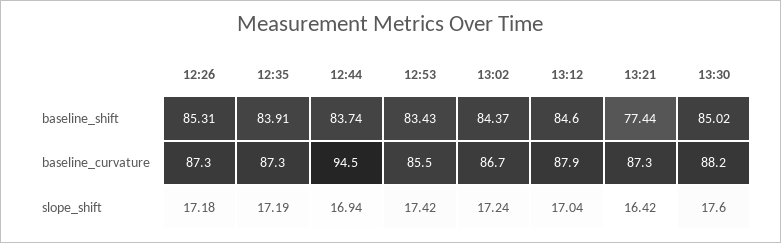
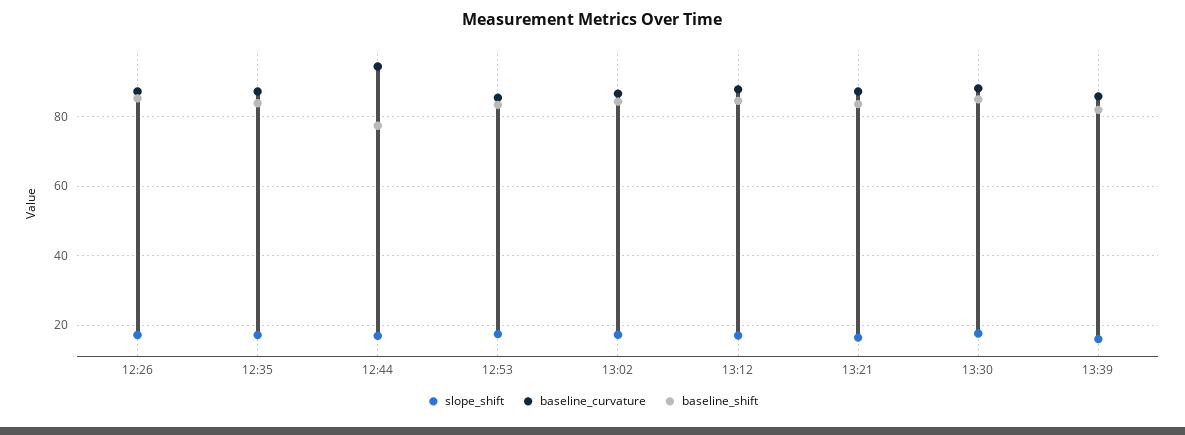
baseline_shift, 12:44: 83.74 -> 78
baseline_shift, 13:21: 77.44 -> 84
slope_shift, 13:39: none -> 16
baseline_curvature, 13:39: none -> 86
baseline_shift, 13:39: none -> 82

